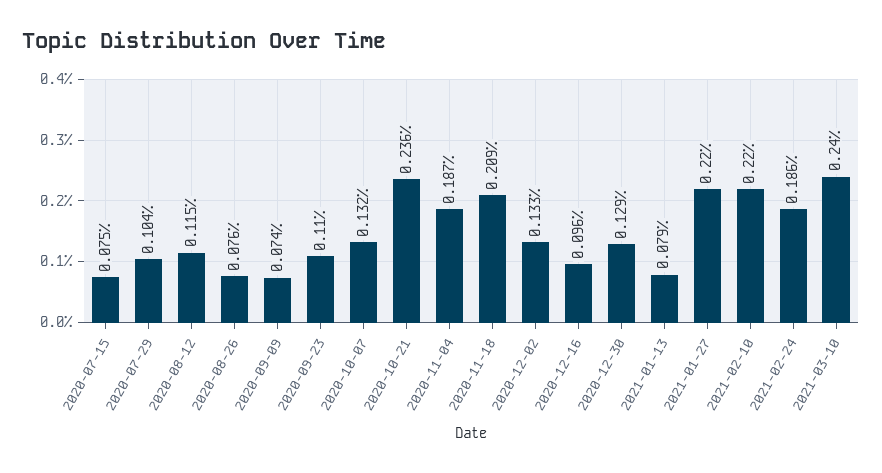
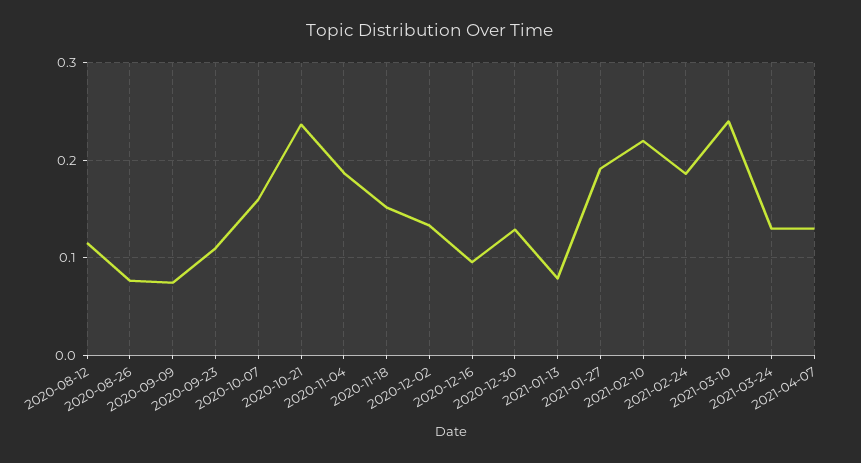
2020-07-15: 0.075 -> none
2020-07-29: 0.104 -> none
2020-10-07: 0.132 -> 0.16
2020-11-18: 0.209 -> 0.15
2021-01-27: 0.22 -> 0.19
2021-03-24: none -> 0.13
2021-04-07: none -> 0.13

